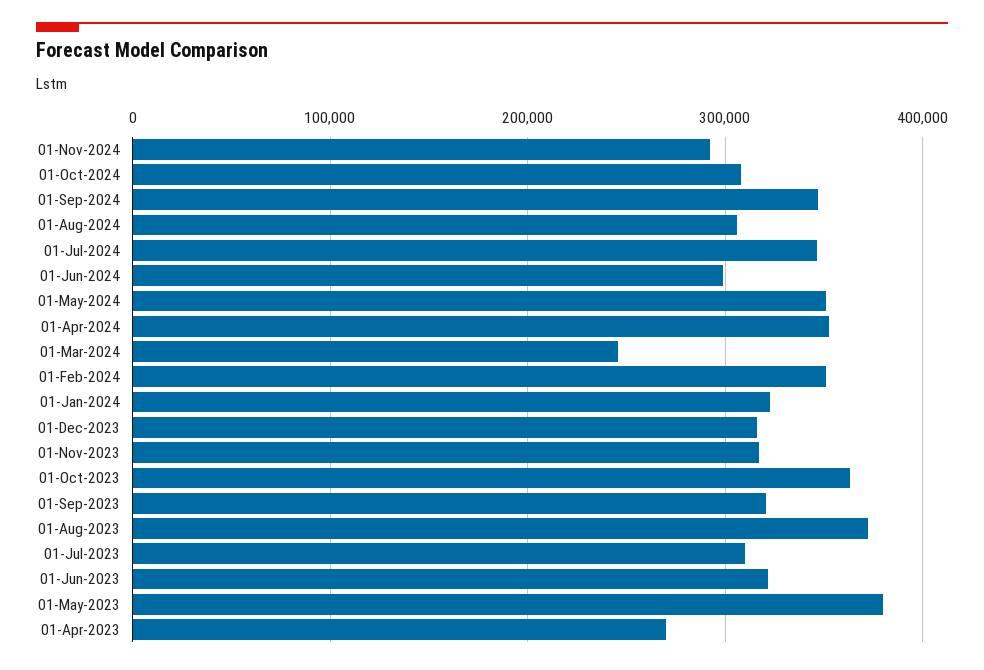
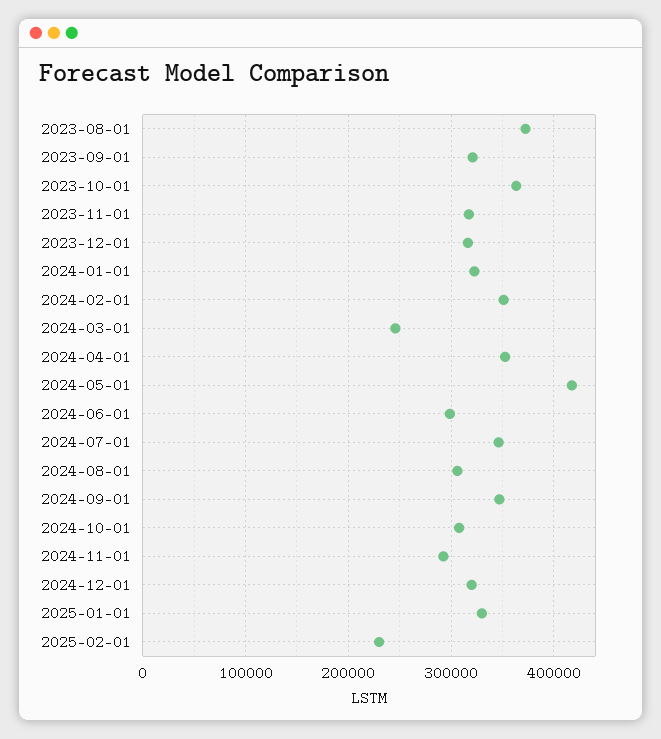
01-May-2024: 350000 -> 420000
01-Jul-2023: 310000 -> none
01-Jun-2023: 320000 -> none
01-May-2023: 380000 -> none
01-Apr-2023: 270000 -> none
2024-12-01: none -> 320000
2025-01-01: none -> 330000
2025-02-01: none -> 230000

